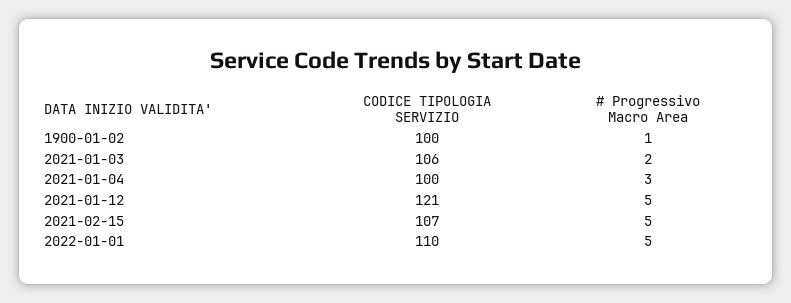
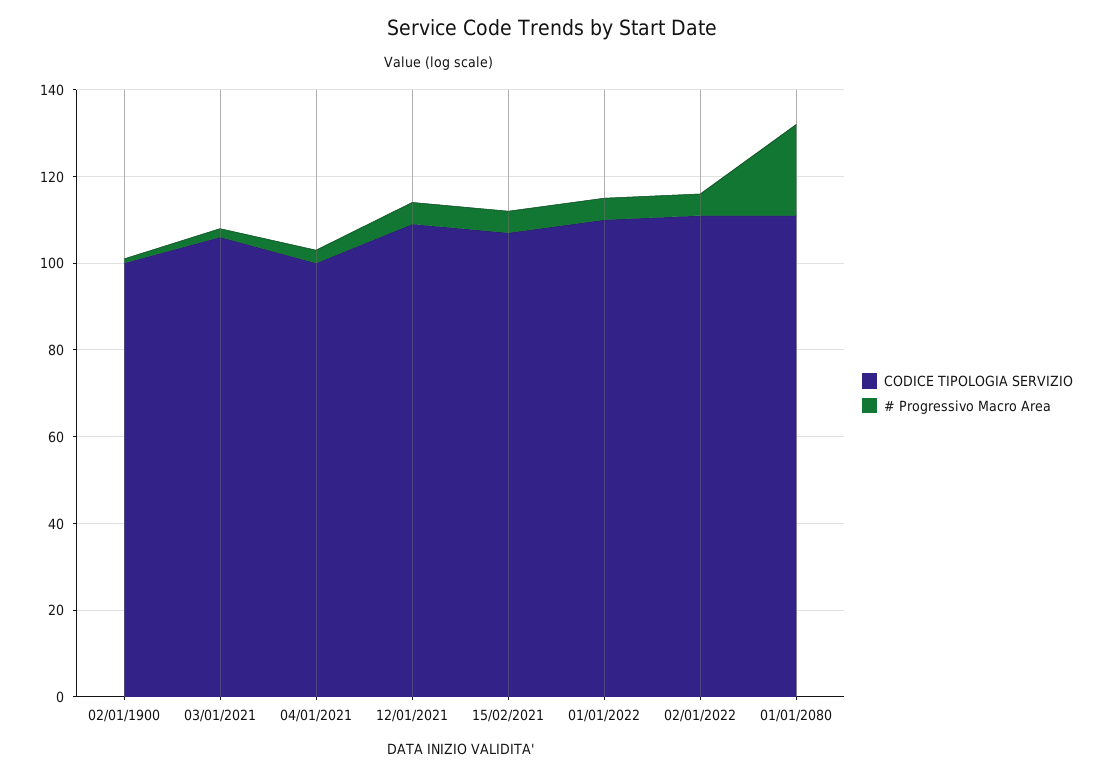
CODICE TIPOLOGIA SERVIZIO, 2021-01-12: 121 -> 110
CODICE TIPOLOGIA SERVIZIO, 02/01/2022: none -> 110
# Progressivo Macro Area, 02/01/2022: none -> 5
CODICE TIPOLOGIA SERVIZIO, 01/01/2080: none -> 110
# Progressivo Macro Area, 01/01/2080: none -> 20

